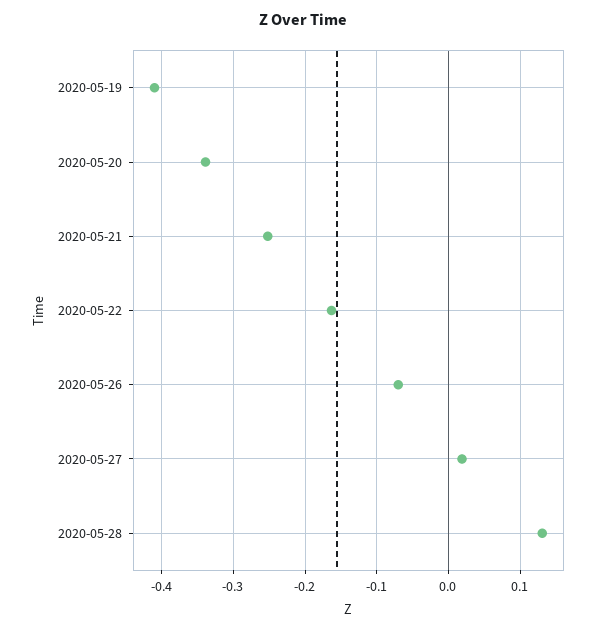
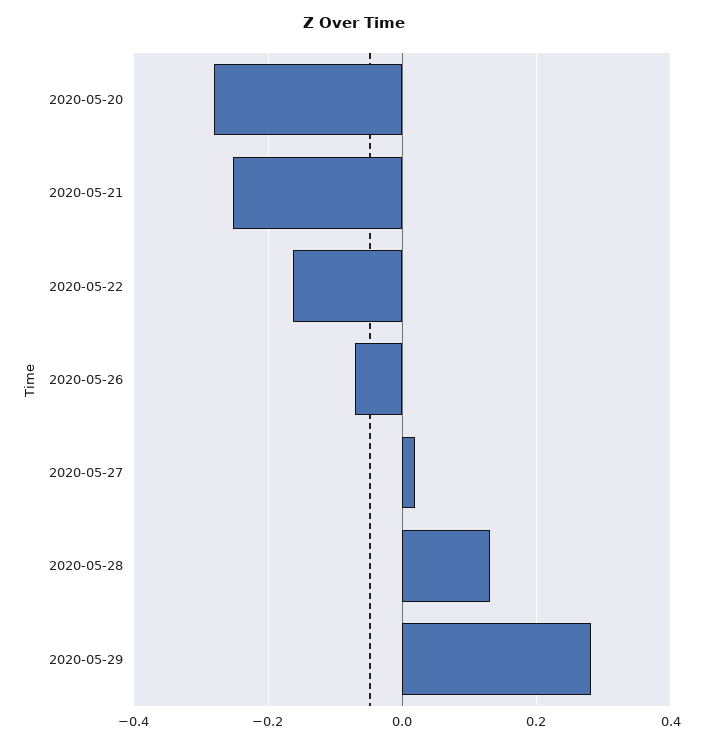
2020-05-19: -0.41 -> none
2020-05-20: -0.34 -> -0.28
2020-05-29: none -> 0.28

